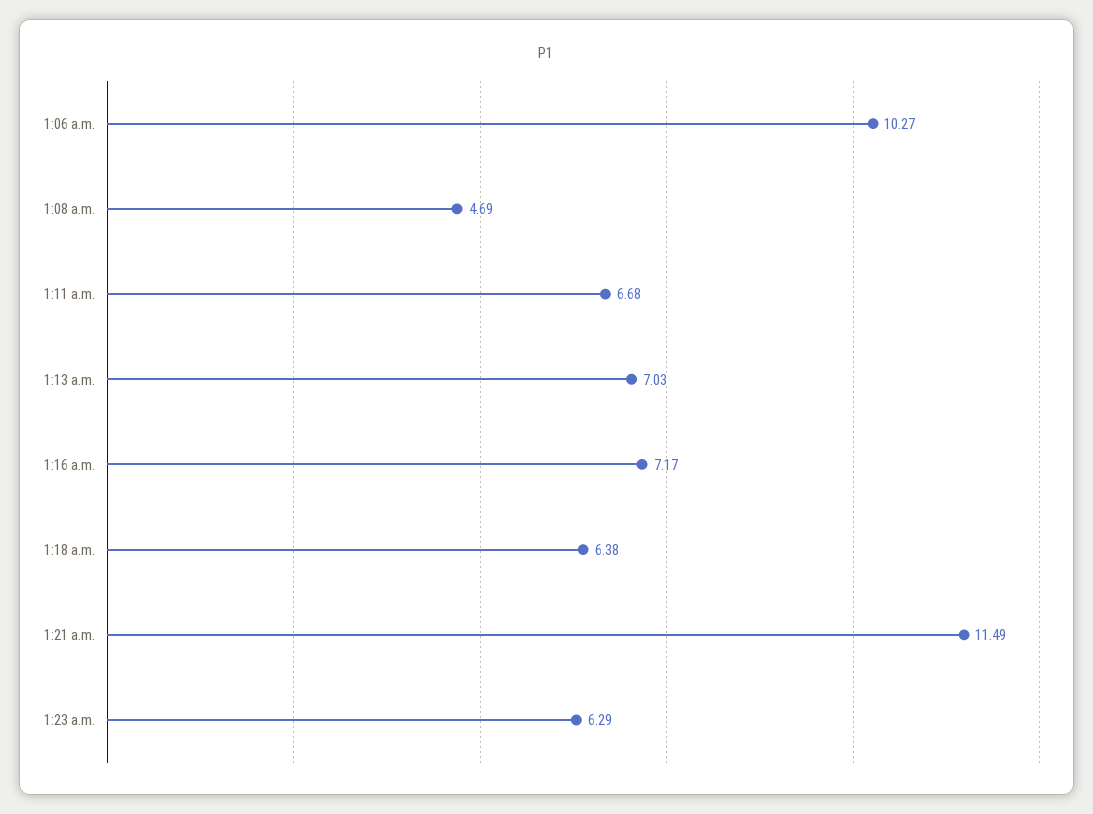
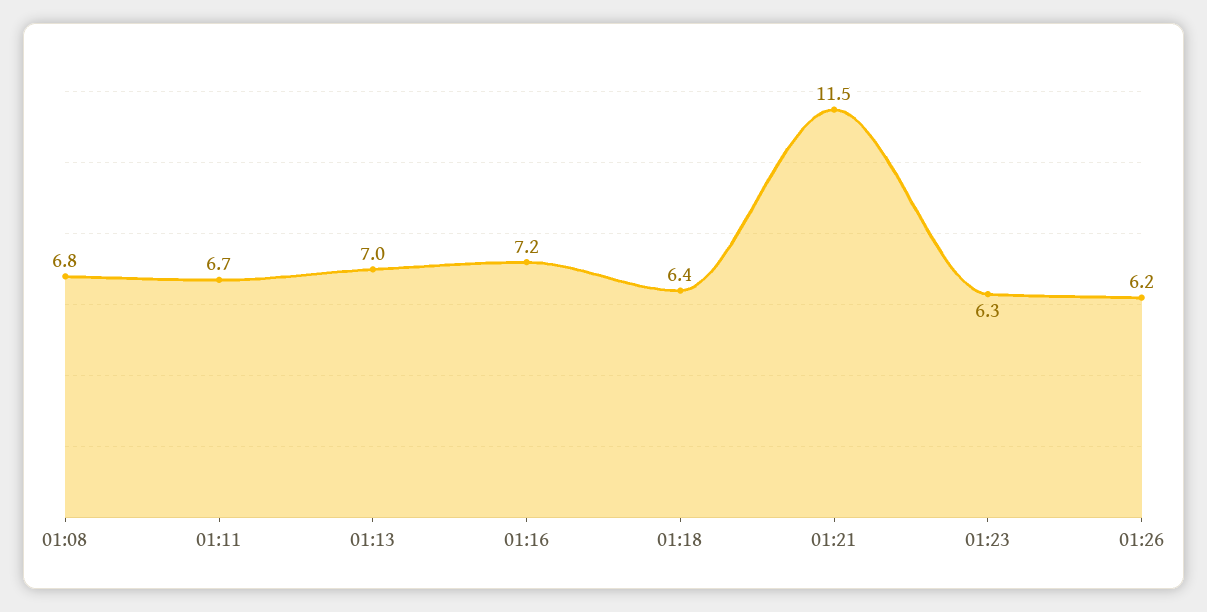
1:06 a.m.: 10.27 -> none
1:08 a.m.: 4.69 -> 6.8
01:26: none -> 6.2

